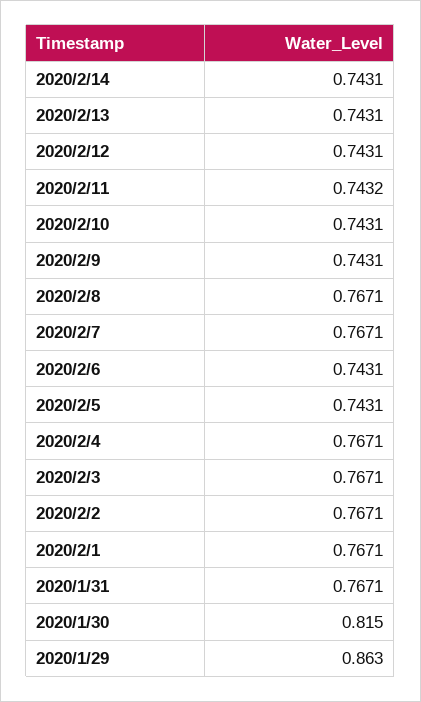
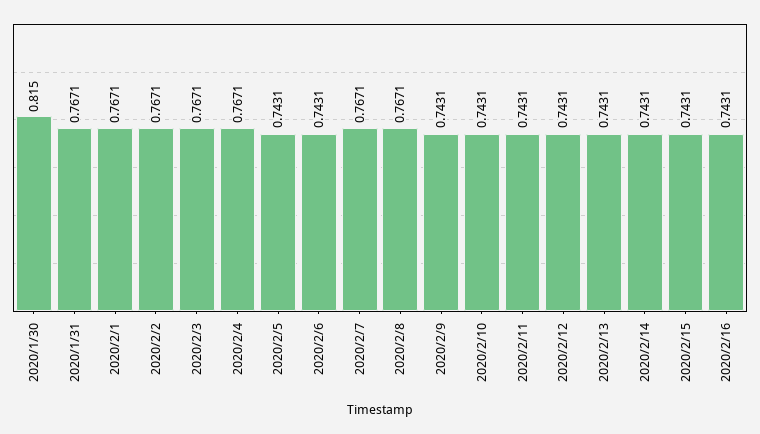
2020/2/11: 0.7432 -> 0.7431
2020/1/29: 0.863 -> none
2020/2/15: none -> 0.7431
2020/2/16: none -> 0.7431

